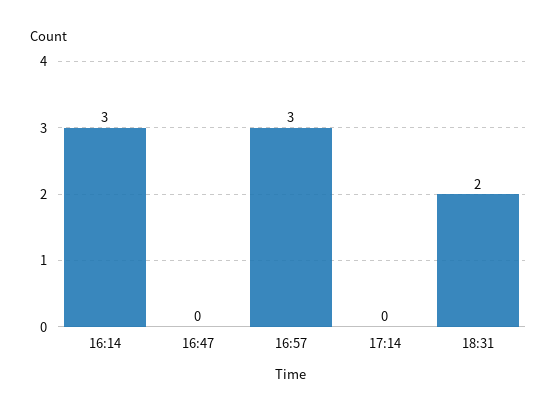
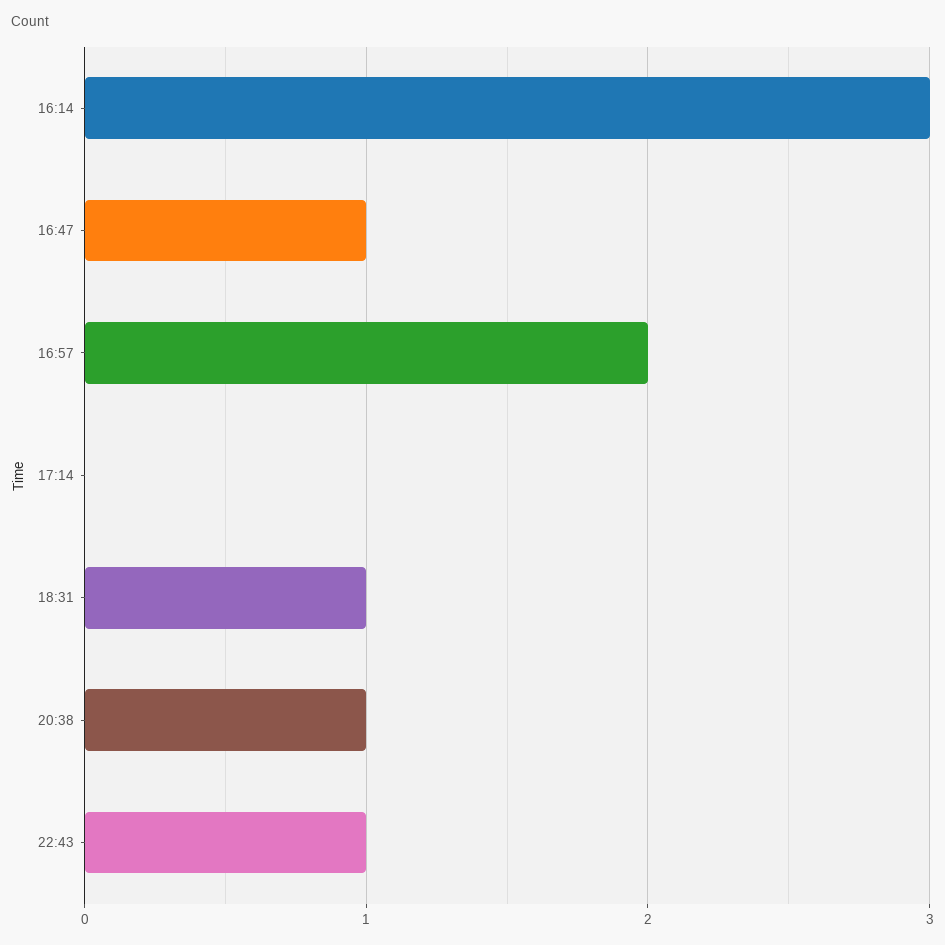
16:47: 0 -> 1
16:57: 3 -> 2
18:31: 2 -> 1
20:38: none -> 1
22:43: none -> 1

